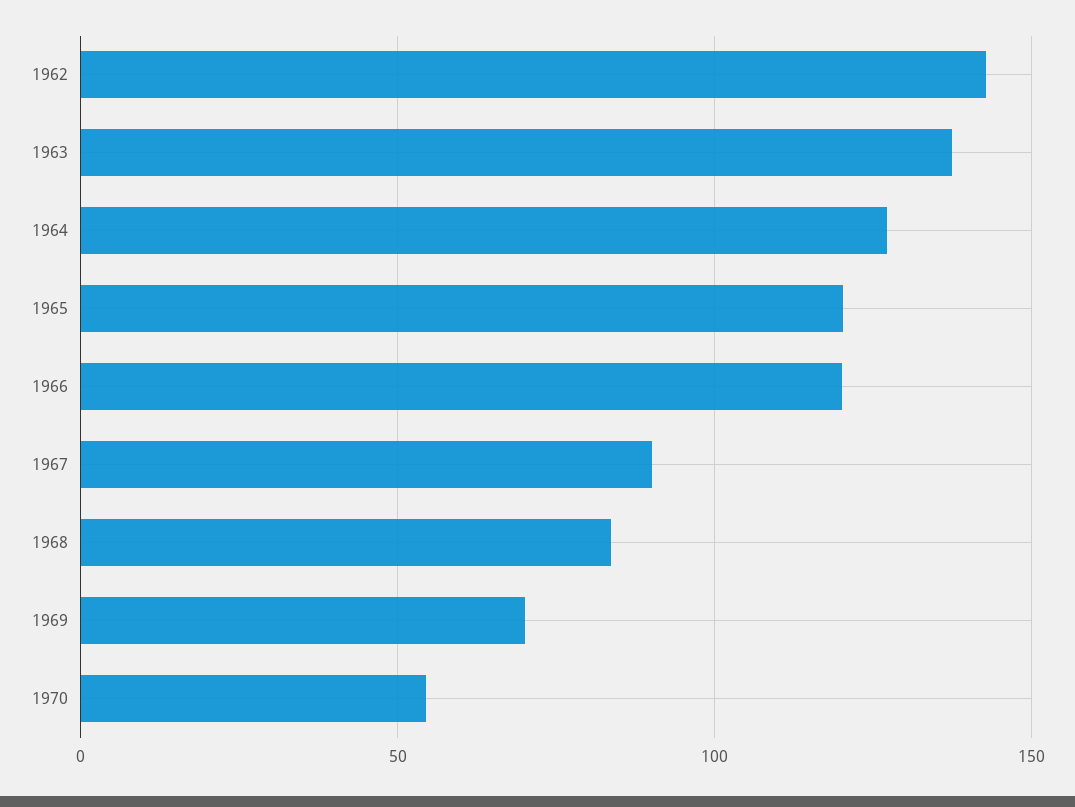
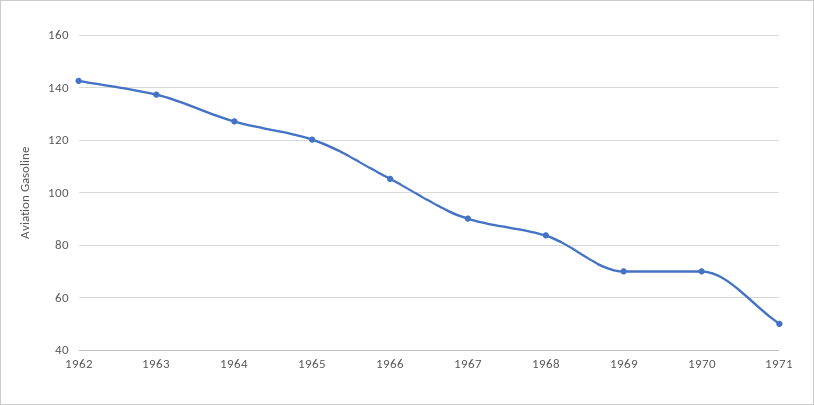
1966: 120 -> 105
1970: 55 -> 70
1971: none -> 50

